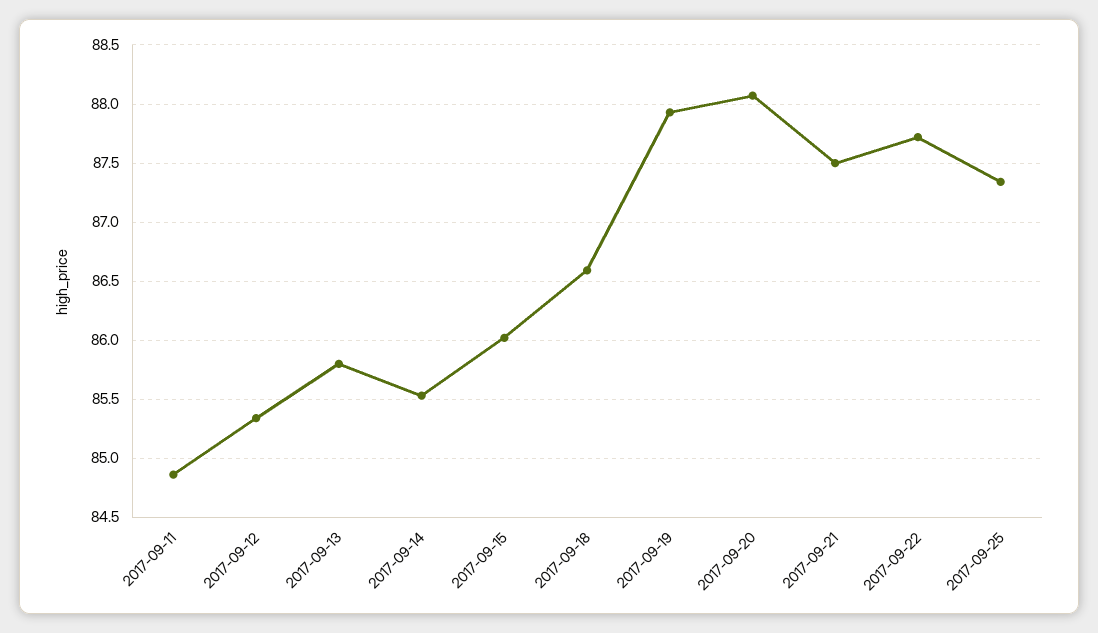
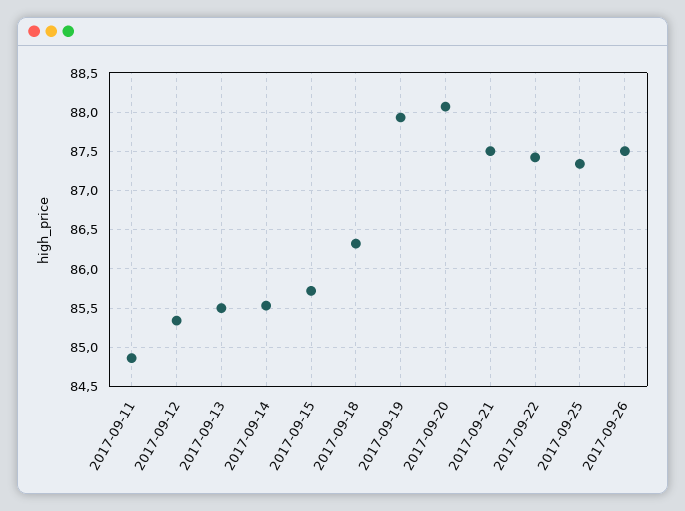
2017-09-13: 85.8 -> 85.5
2017-09-15: 86 -> 85.7
2017-09-18: 86.6 -> 86.3
2017-09-22: 87.7 -> 87.4
2017-09-26: none -> 87.5

